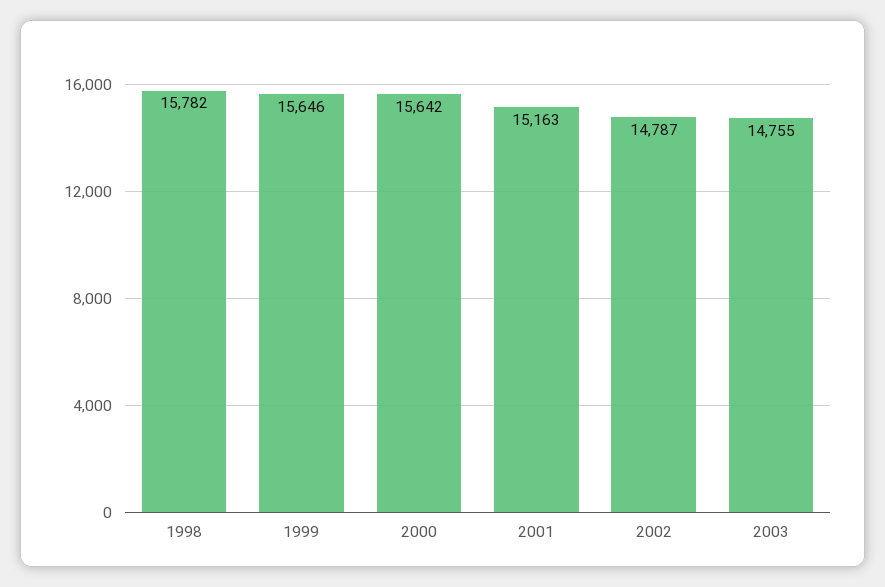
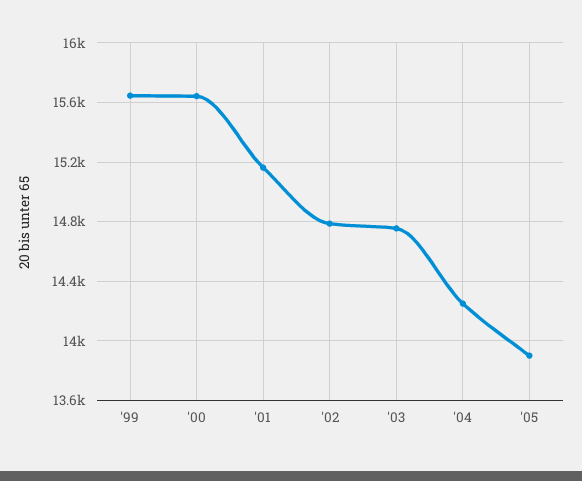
1998: 15782 -> none
'04: none -> 14250
'05: none -> 13900

